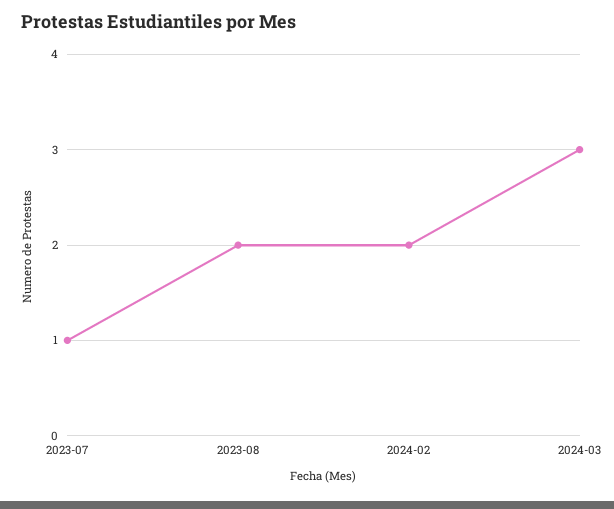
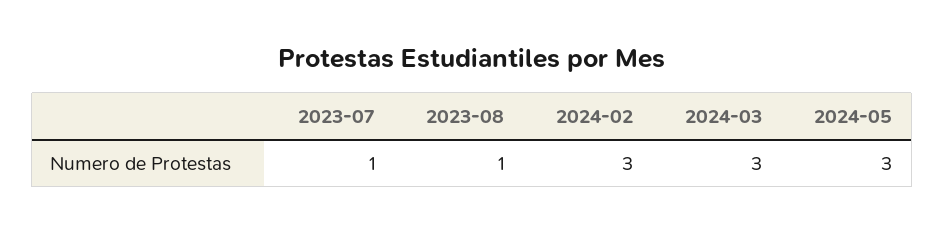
2023-08: 2 -> 1
2024-02: 2 -> 3
2024-05: none -> 3

